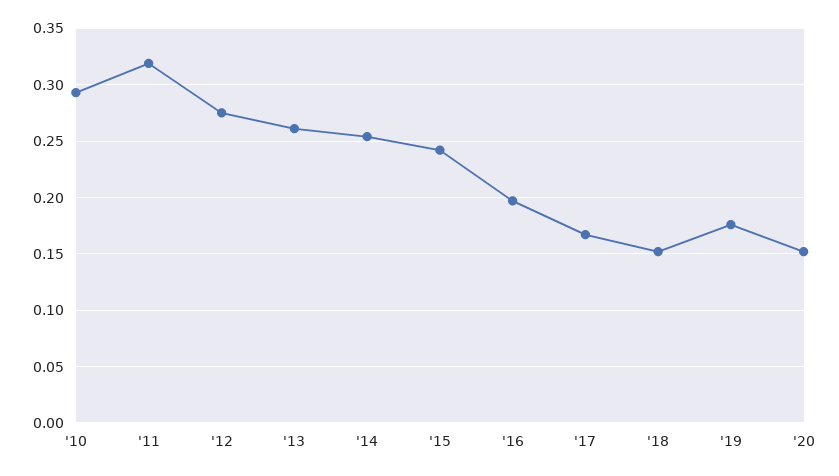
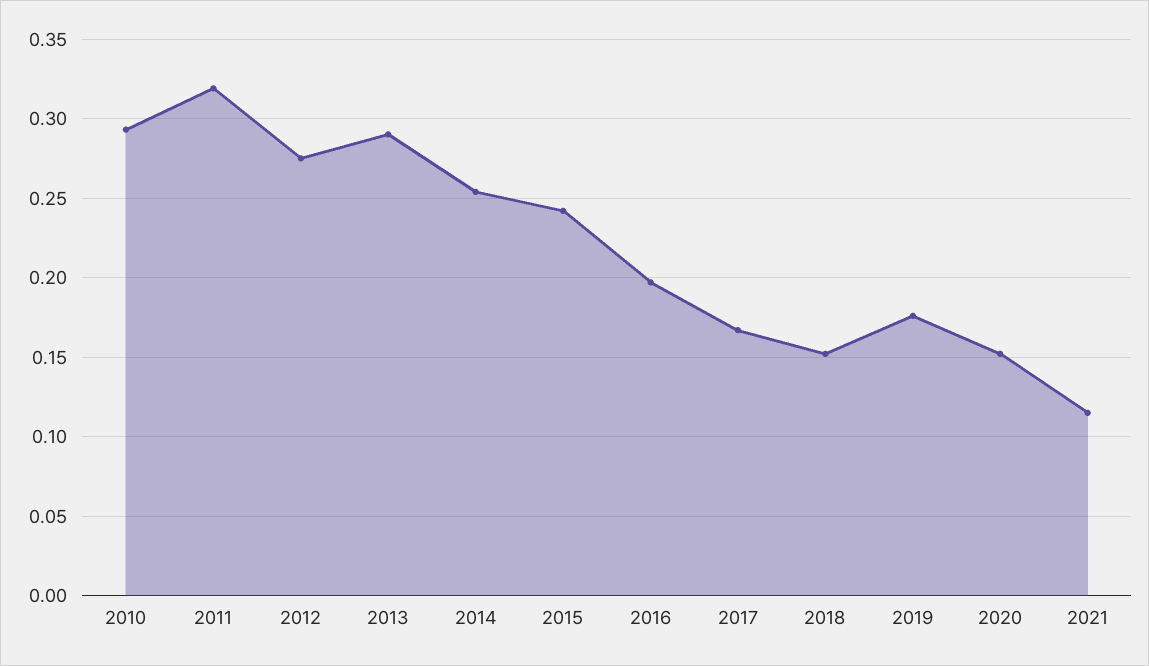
'13: 0.26 -> 0.29
2021: none -> 0.115

